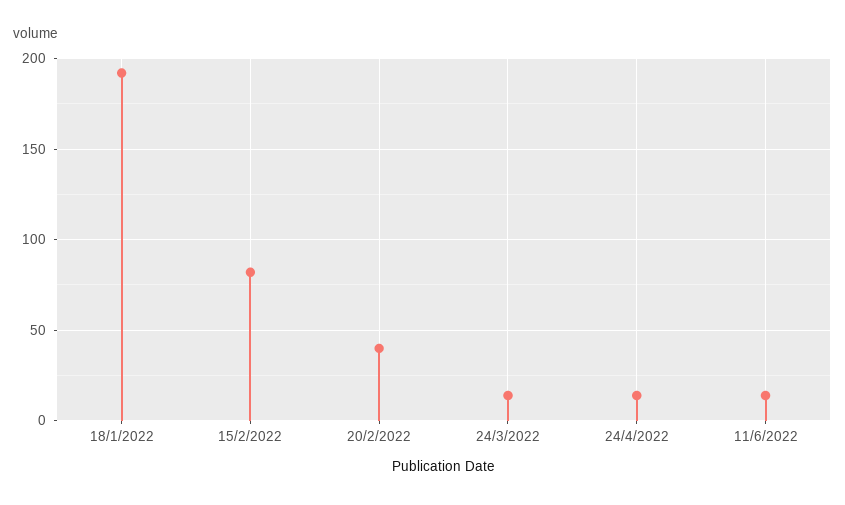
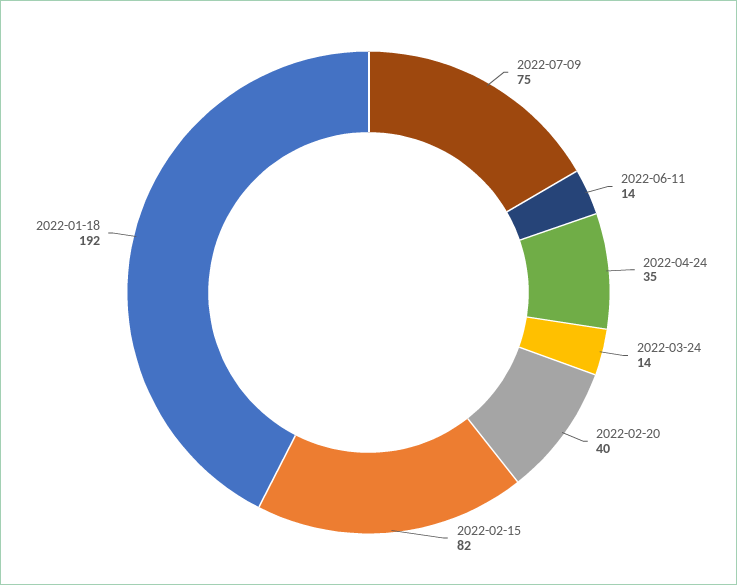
24/4/2022: 15 -> 35
2022-07-09: none -> 75

